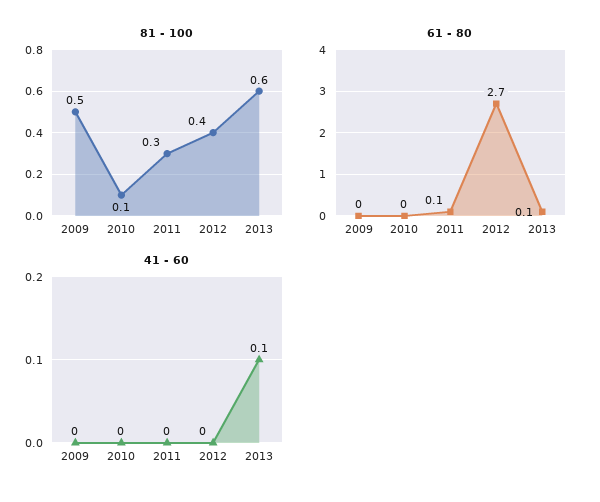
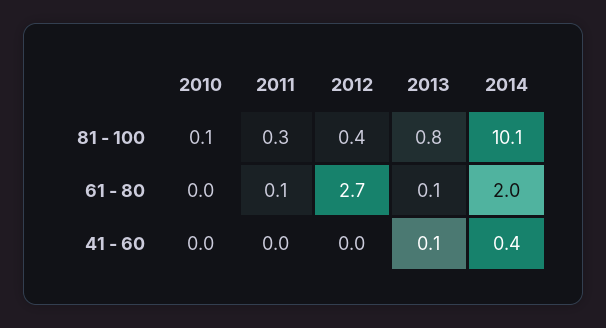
81 - 100, 2009: 0.5 -> none
81 - 100, 2013: 0.6 -> 0.8
61 - 80, 2009: 0 -> none
41 - 60, 2009: 0 -> none
81 - 100, 2014: none -> 10.1
61 - 80, 2014: none -> 2
41 - 60, 2014: none -> 0.4

